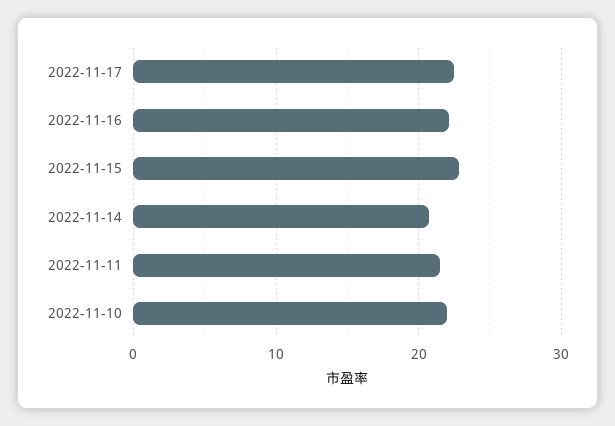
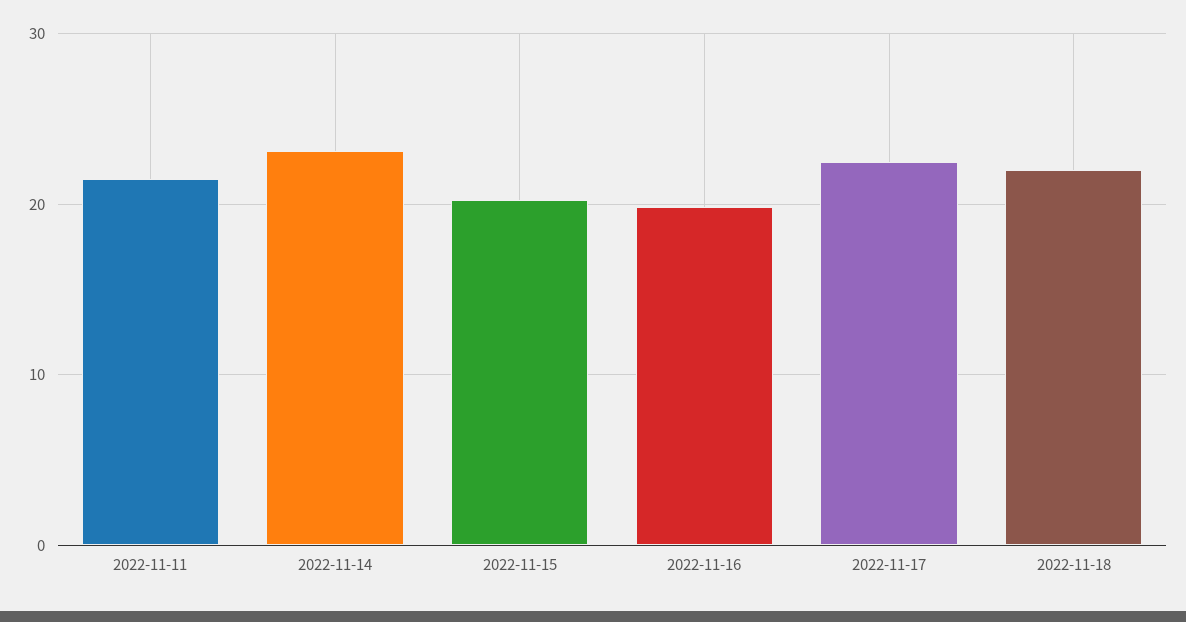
2022-11-16: 22 -> 20
2022-11-15: 23 -> 20
2022-11-14: 21 -> 23
2022-11-10: 22 -> none
2022-11-18: none -> 22

